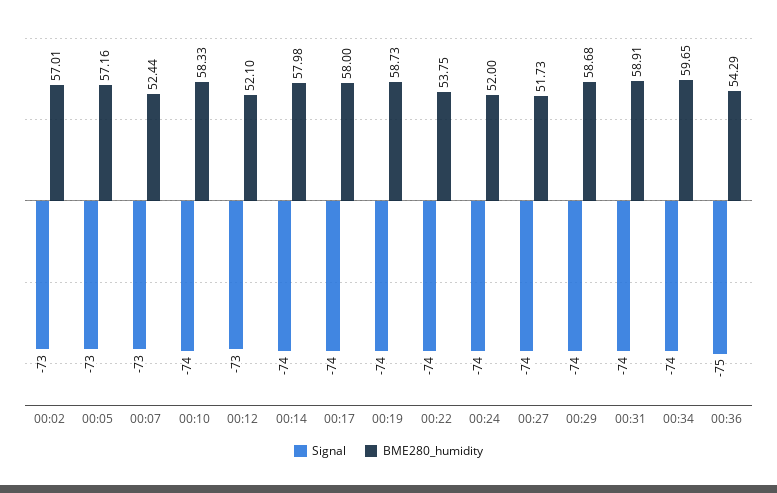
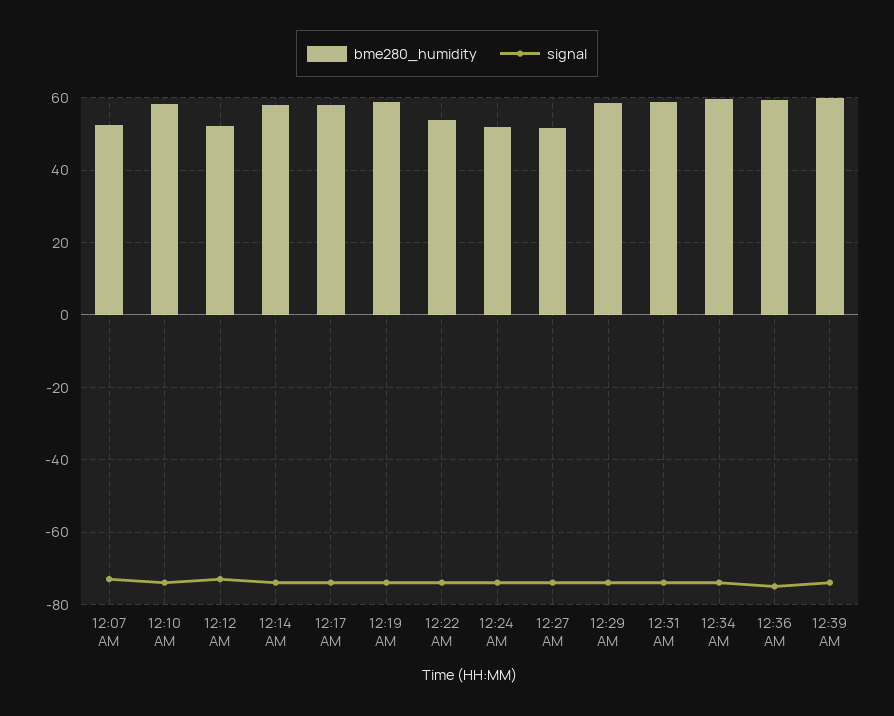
Signal, 00:02: -73 -> none
BME280_humidity, 00:02: 57.01 -> none
Signal, 00:05: -73 -> none
BME280_humidity, 00:05: 57.16 -> none
BME280_humidity, 00:36: 54.29 -> 60
BME280_humidity, 12:39 AM: none -> 60
Signal, 12:39 AM: none -> -74

